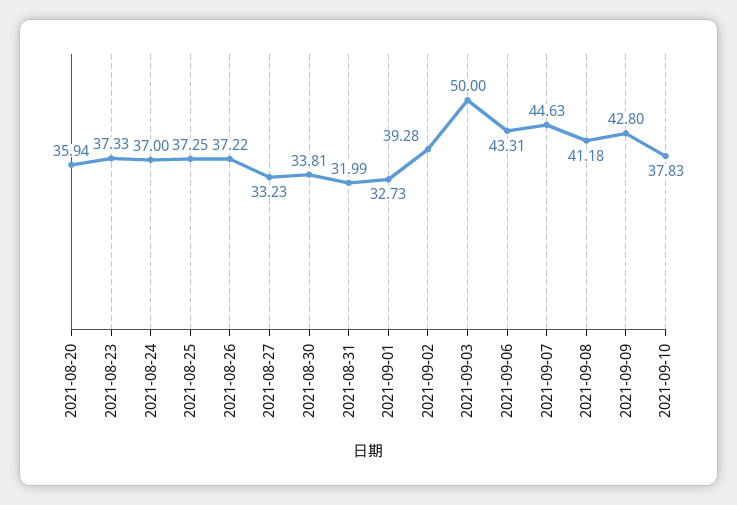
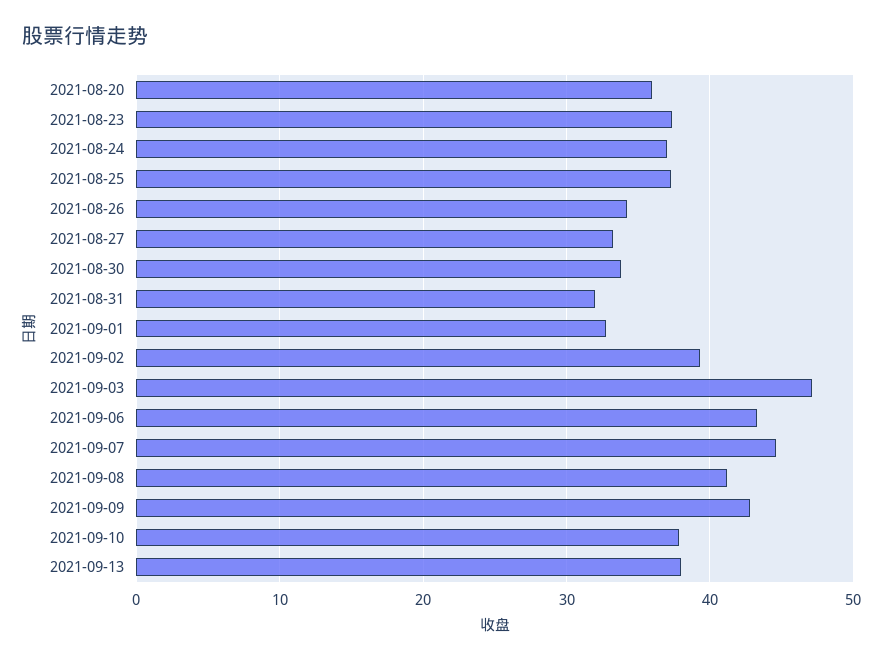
2021-08-26: 37.22 -> 34
2021-09-03: 50 -> 47
2021-09-13: none -> 38

